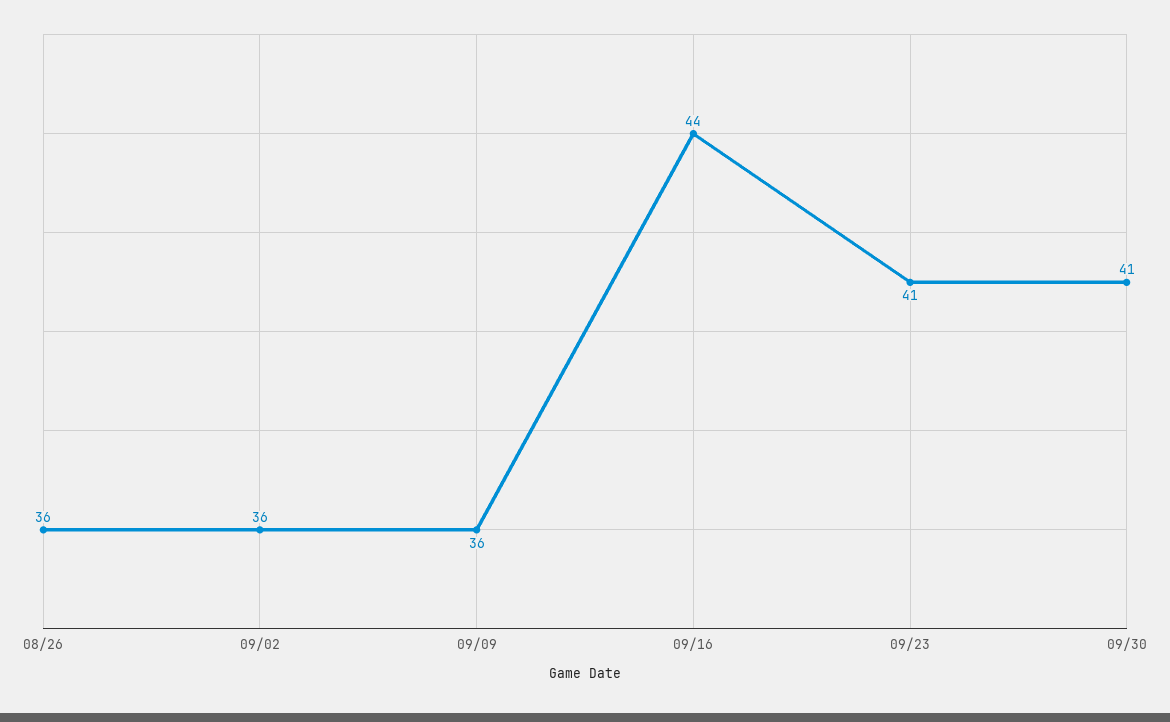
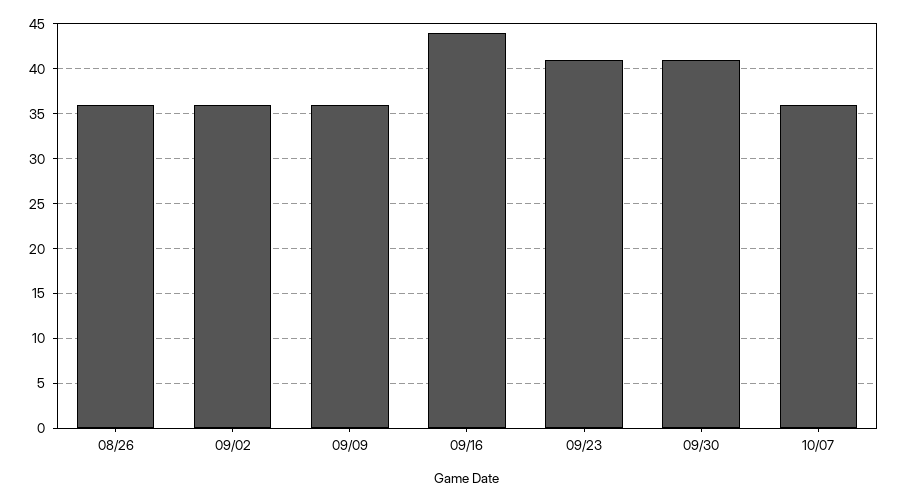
10/07: none -> 36

